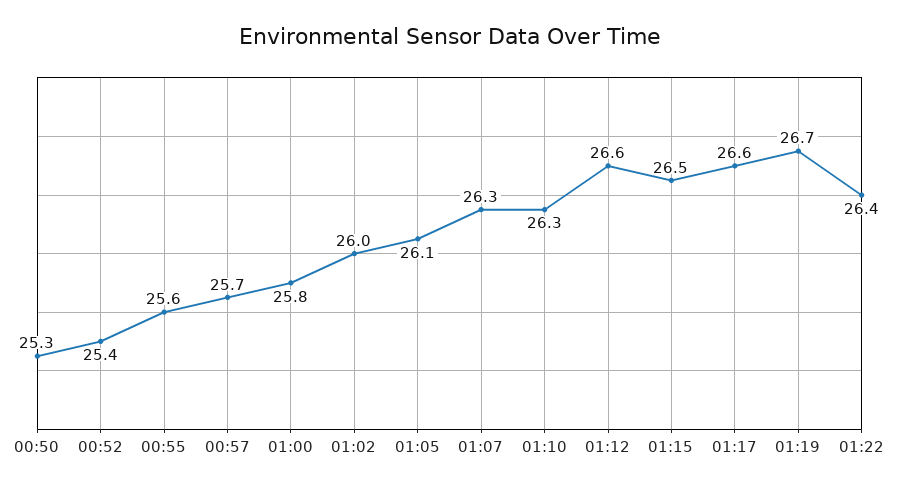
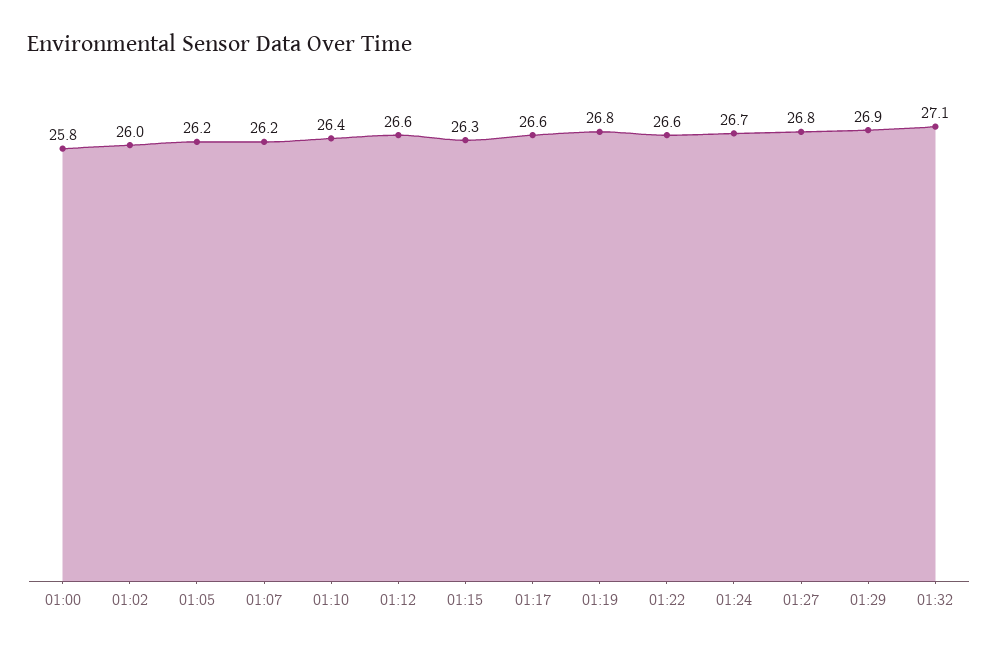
00:50: 25.3 -> none
00:52: 25.4 -> none
00:55: 25.6 -> none
00:57: 25.7 -> none
01:05: 26.1 -> 26.2
01:07: 26.3 -> 26.2
01:10: 26.3 -> 26.4
01:15: 26.5 -> 26.3
01:19: 26.7 -> 26.8
01:22: 26.4 -> 26.6
01:24: none -> 26.7
01:27: none -> 26.8
01:29: none -> 26.9
01:32: none -> 27.1

